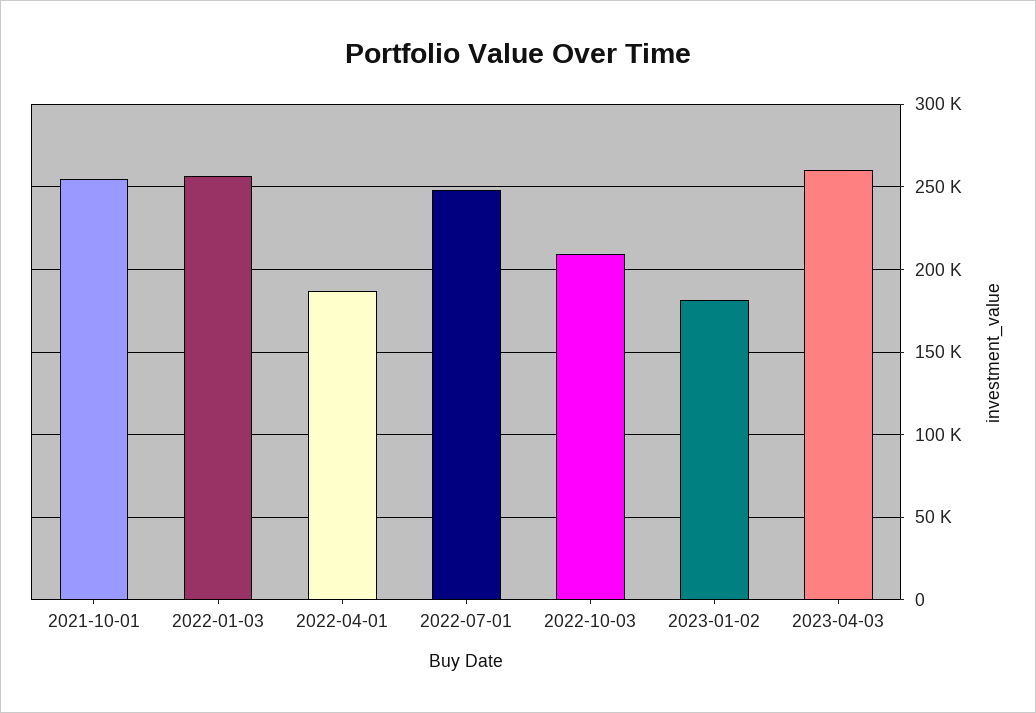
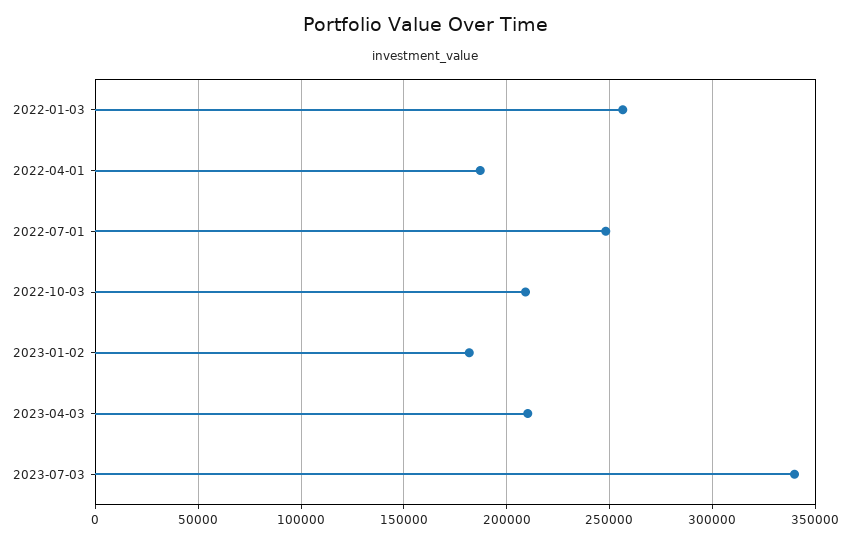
2021-10-01: 255000 -> none
2023-04-03: 260000 -> 210000
2023-07-03: none -> 340000

